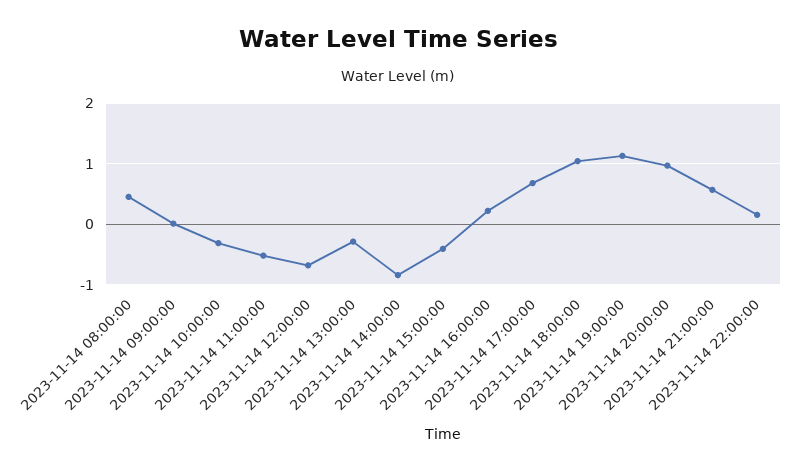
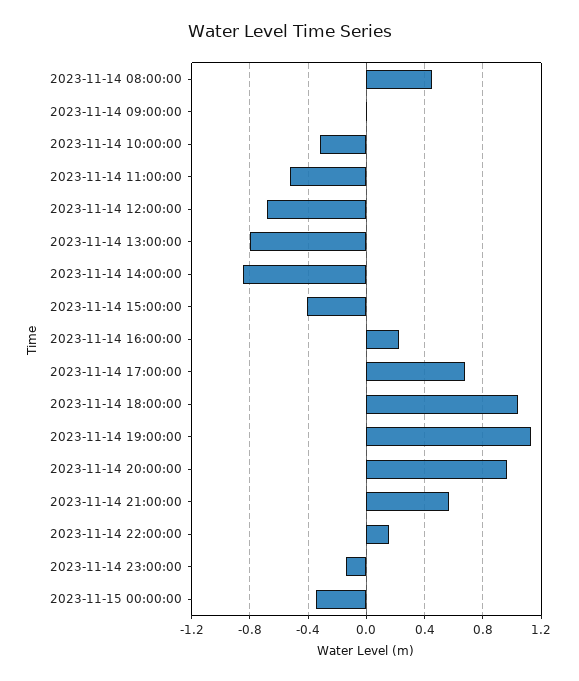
2023-11-14 13:00:00: -0.3 -> -0.8
2023-11-14 23:00:00: none -> -0.15
2023-11-15 00:00:00: none -> -0.35

